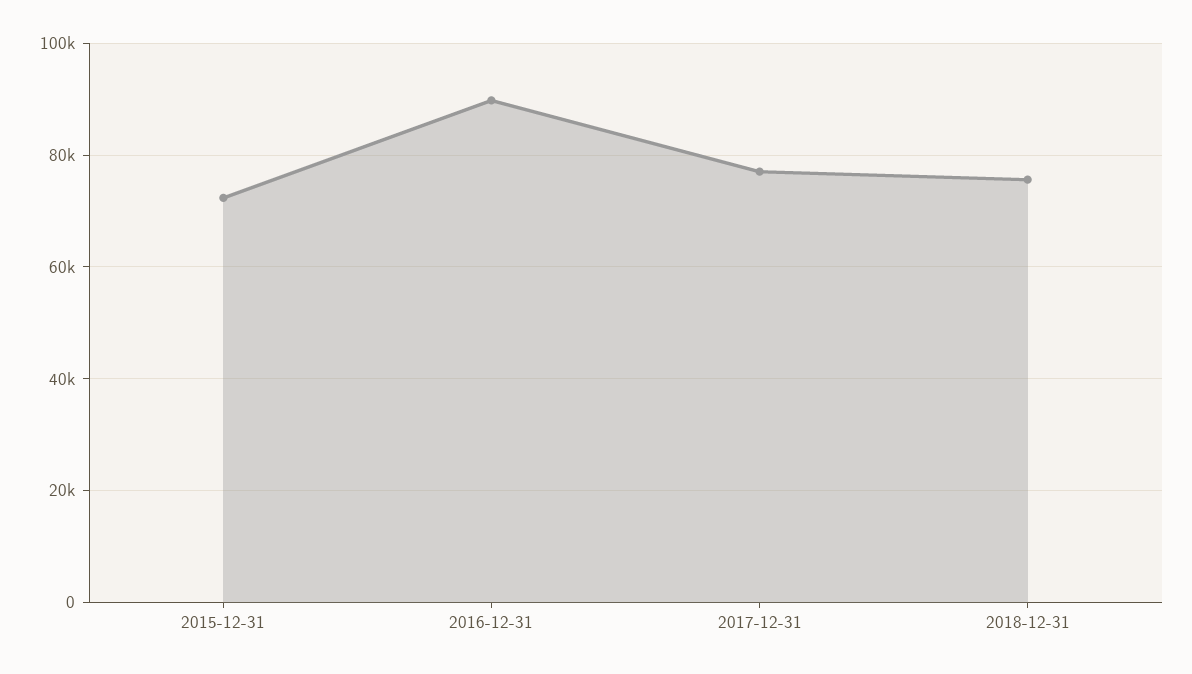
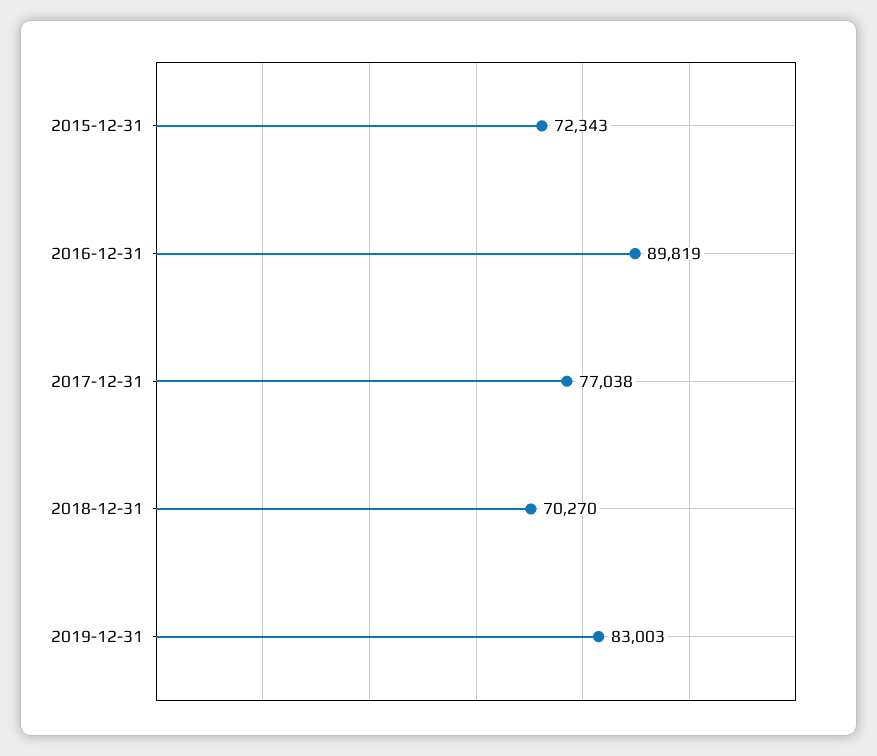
2018-12-31: 76000 -> 70270
2019-12-31: none -> 83003

